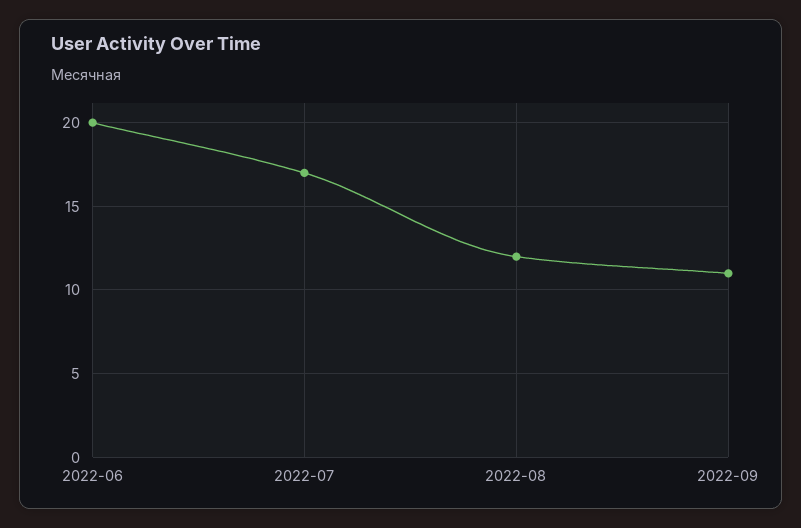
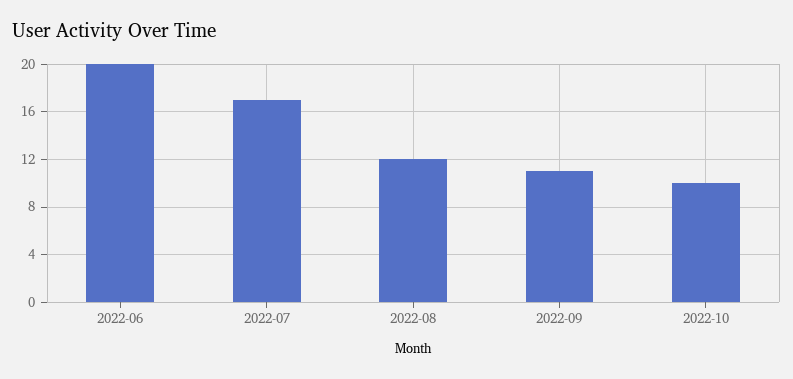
2022-10: none -> 10

